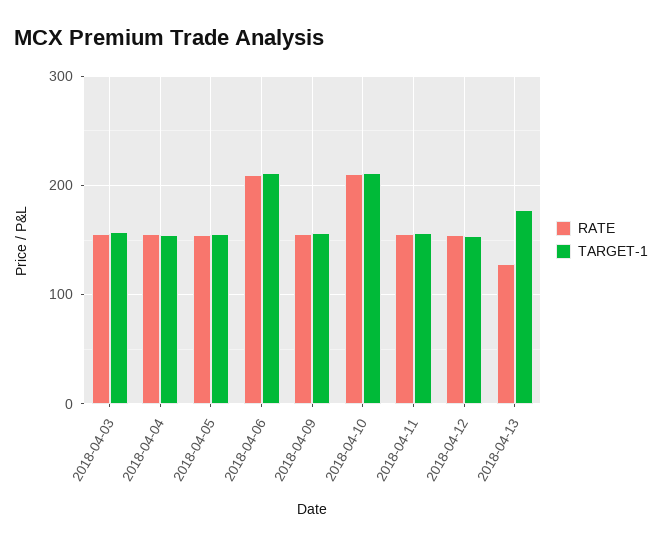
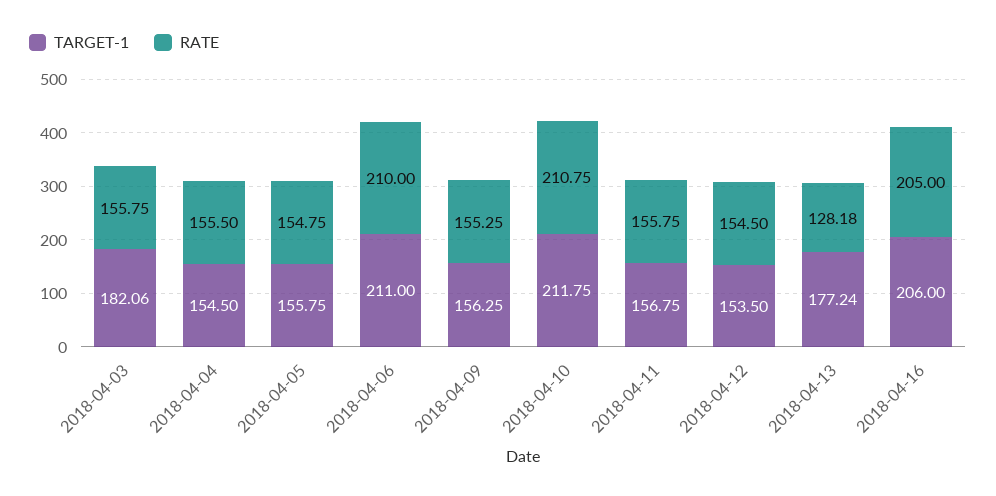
TARGET-1, 2018-04-03: 160 -> 182.06
TARGET-1, 2018-04-16: none -> 206
RATE, 2018-04-16: none -> 205

